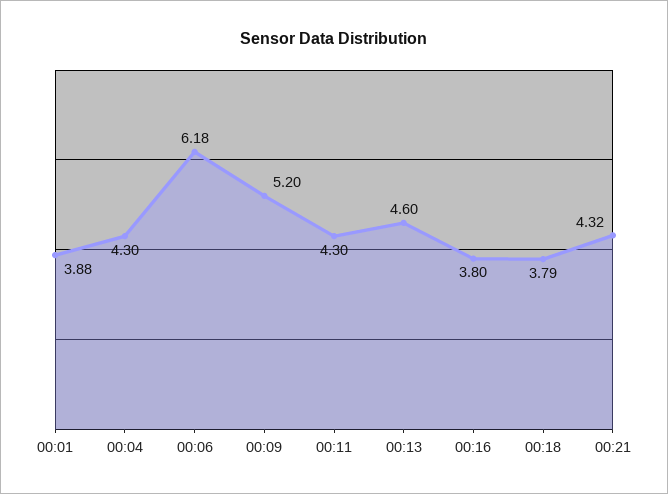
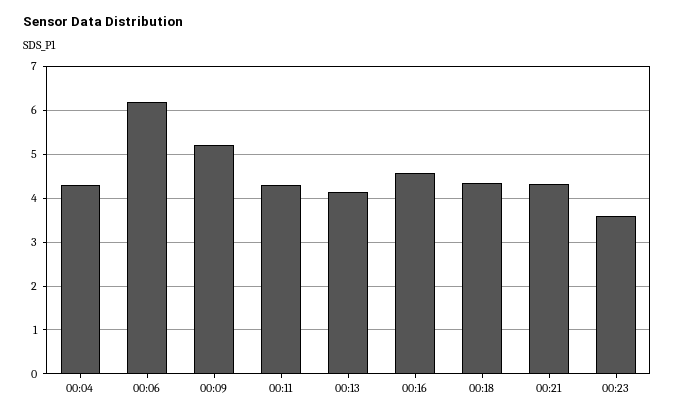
00:01: 3.88 -> none
00:13: 4.6 -> 4.2
00:16: 3.8 -> 4.6
00:18: 3.79 -> 4.4
00:23: none -> 3.6

